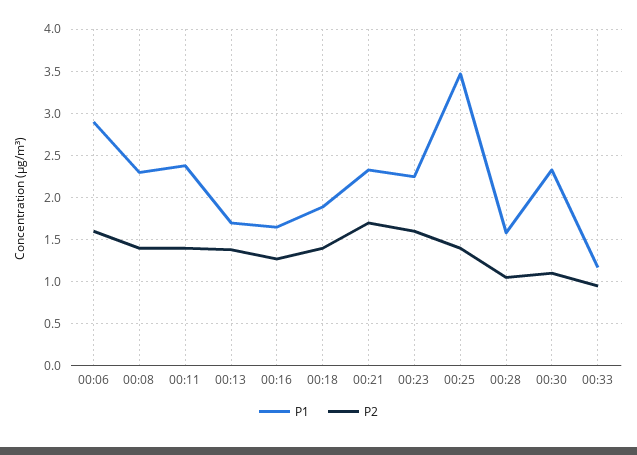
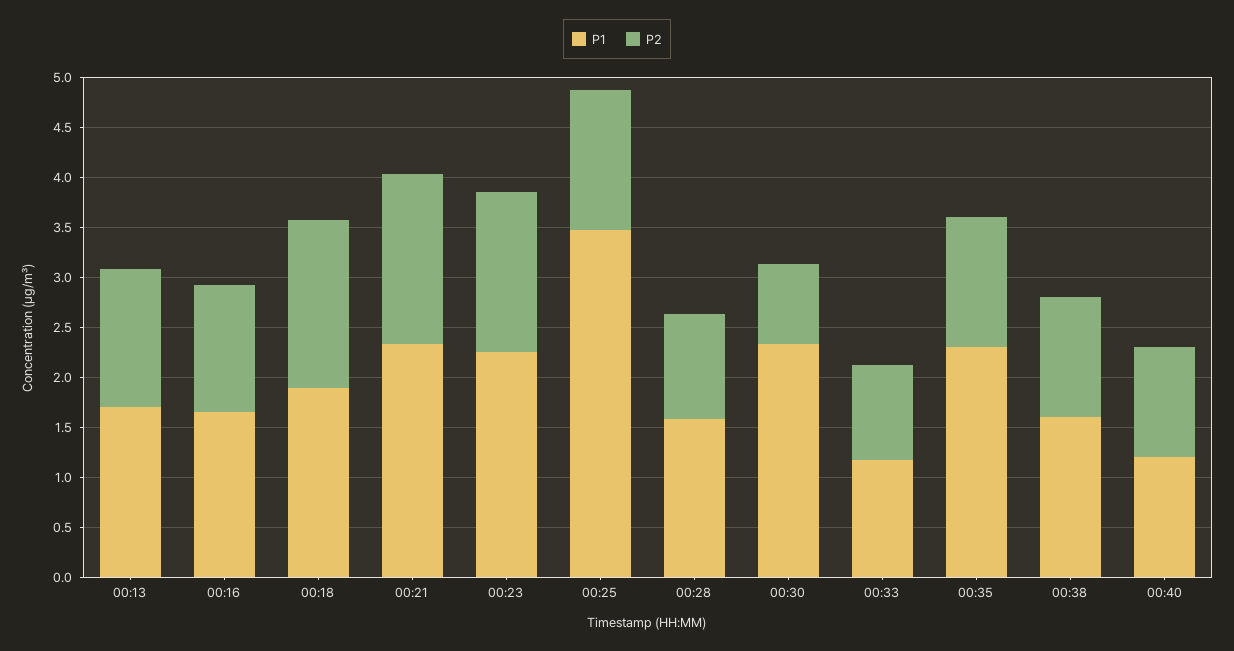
P1, 00:06: 2.9 -> none
P2, 00:06: 1.6 -> none
P1, 00:08: 2.3 -> none
P2, 00:08: 1.4 -> none
P1, 00:11: 2.4 -> none
P2, 00:11: 1.4 -> none
P2, 00:18: 1.4 -> 1.7
P2, 00:30: 1.1 -> 0.8
P1, 00:35: none -> 2.3
P2, 00:35: none -> 1.3
P1, 00:38: none -> 1.6
P2, 00:38: none -> 1.2
P1, 00:40: none -> 1.2
P2, 00:40: none -> 1.1

